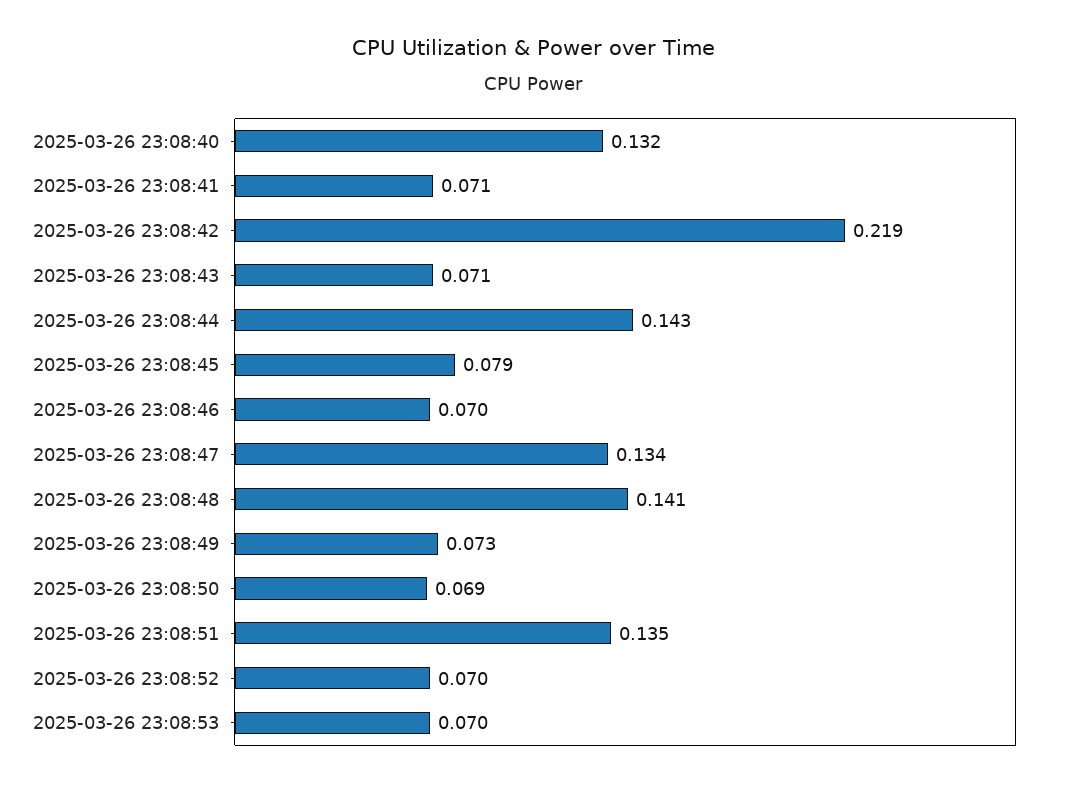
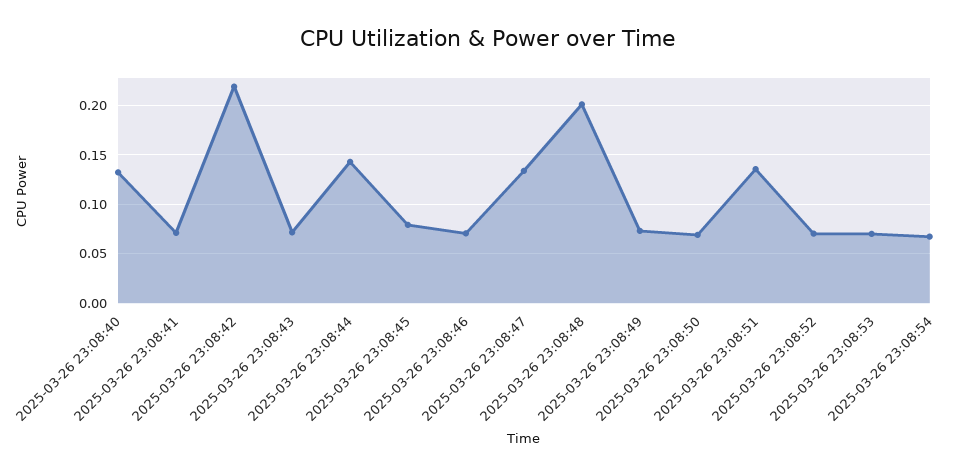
2025-03-26 23:08:48: 0.141 -> 0.2
2025-03-26 23:08:54: none -> 0.07

